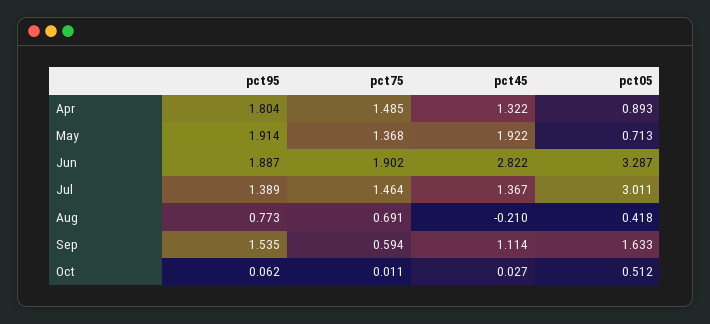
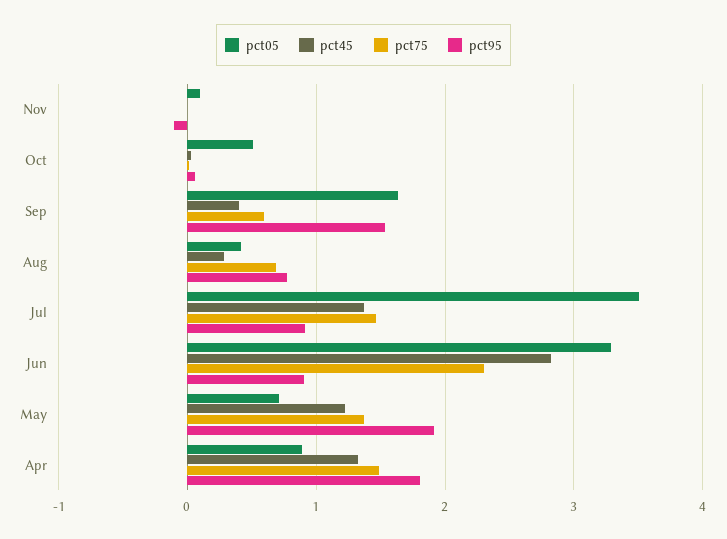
pct45, May: 1.922 -> 1.2
pct95, Jun: 1.887 -> 0.9
pct75, Jun: 1.902 -> 2.3
pct95, Jul: 1.389 -> 0.9
pct05, Jul: 3.011 -> 3.5
pct45, Aug: -0.21 -> 0.3
pct45, Sep: 1.114 -> 0.4
pct05, Nov: none -> 0.1
pct45, Nov: none -> 0
pct75, Nov: none -> 0
pct95, Nov: none -> -0.1

